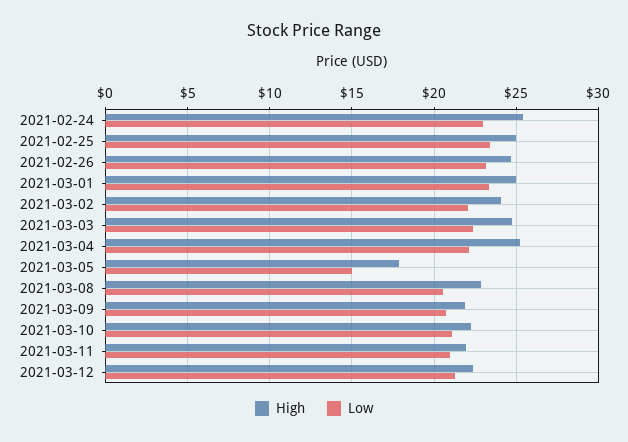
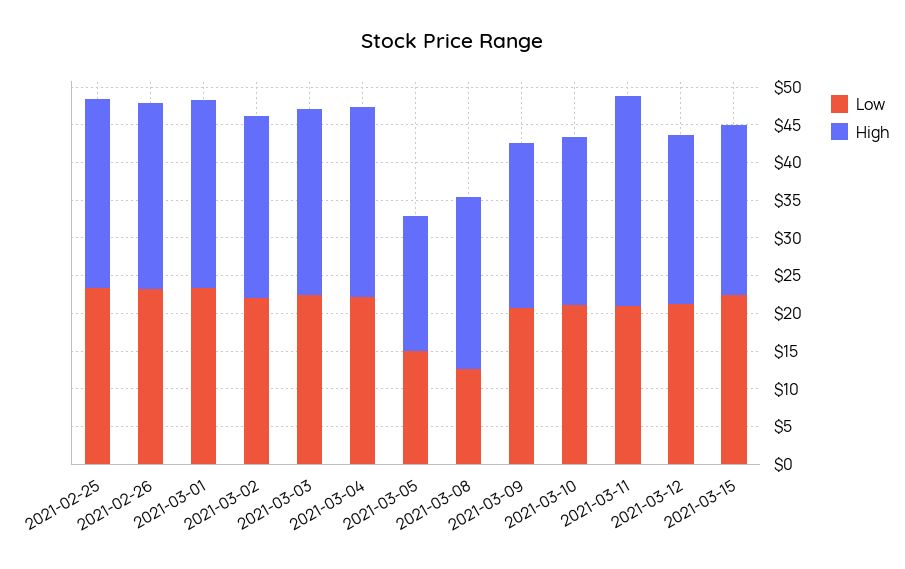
High, 2021-02-24: 25.5 -> none
Low, 2021-02-24: 23 -> none
Low, 2021-03-08: 20.5 -> 12.5
High, 2021-03-11: 22 -> 27.5
Low, 2021-03-15: none -> 22.5
High, 2021-03-15: none -> 22.5

